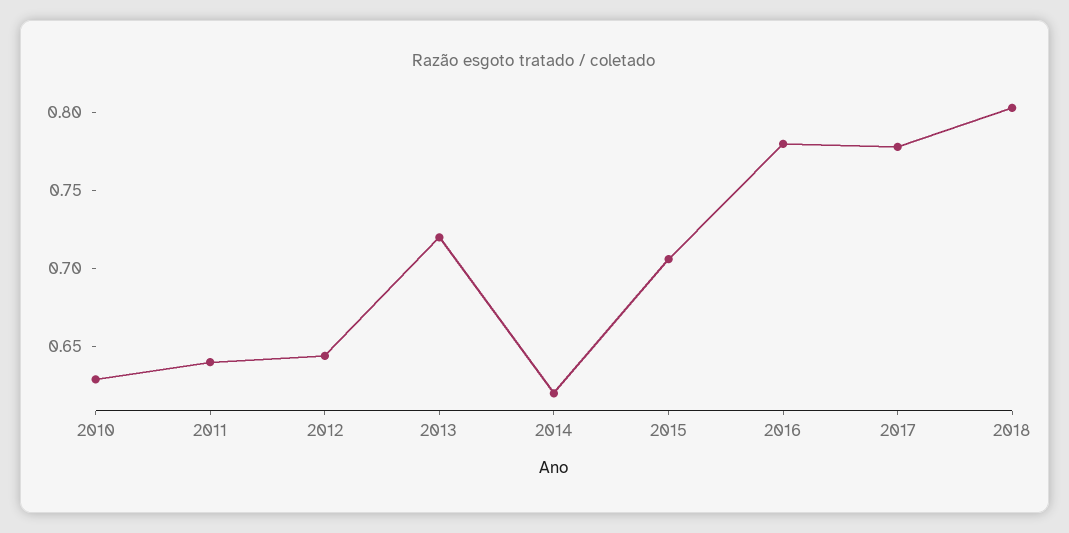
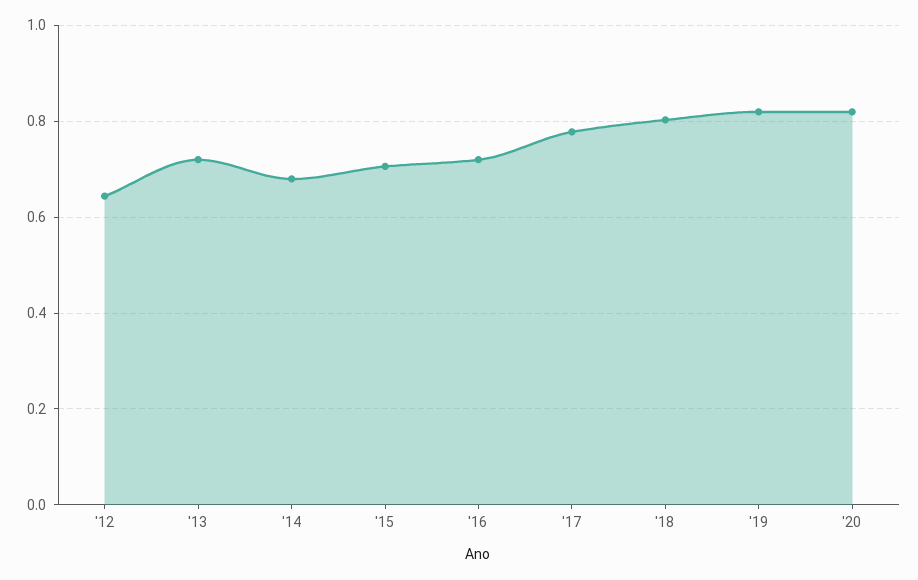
2010: 0.63 -> none
2011: 0.64 -> none
2014: 0.62 -> 0.68
2016: 0.78 -> 0.72
'19: none -> 0.82
'20: none -> 0.82

